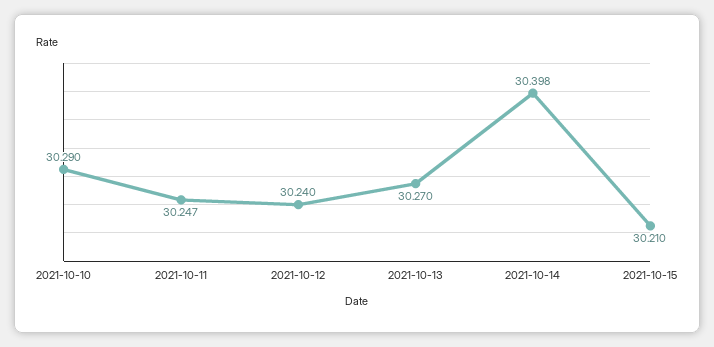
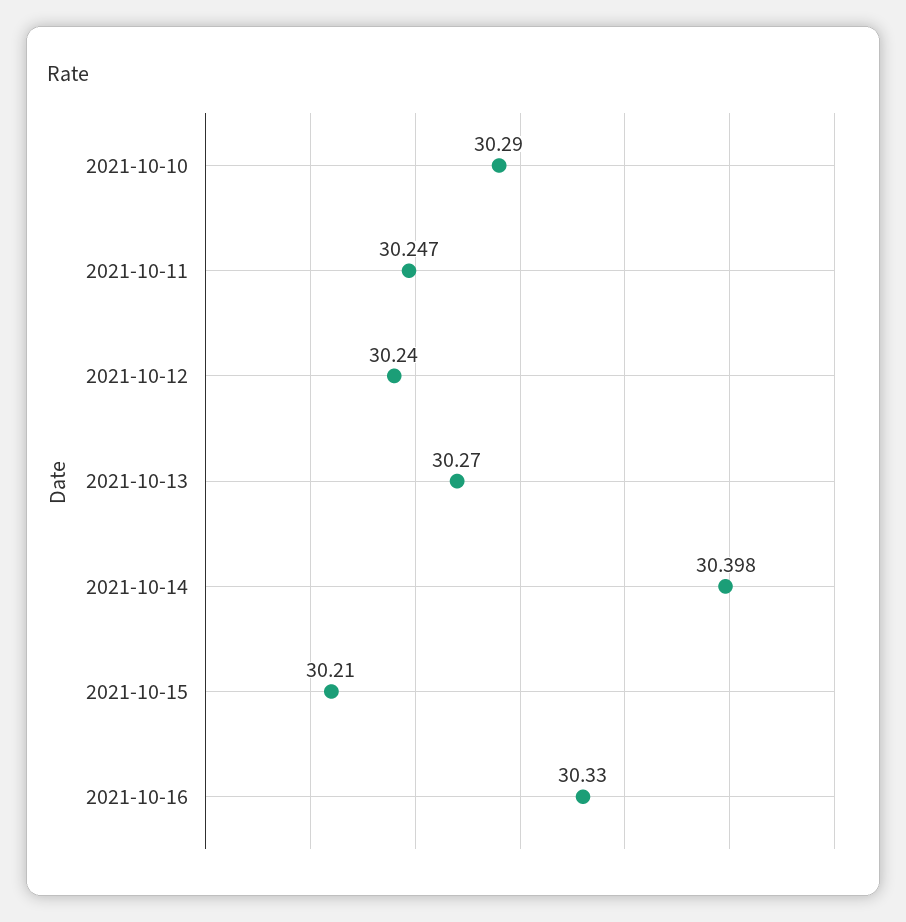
2021-10-16: none -> 30.33

